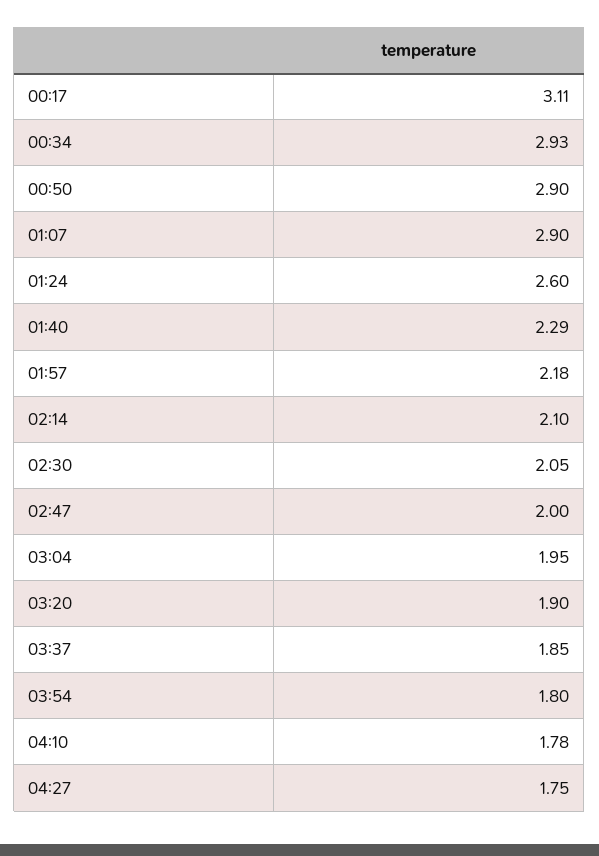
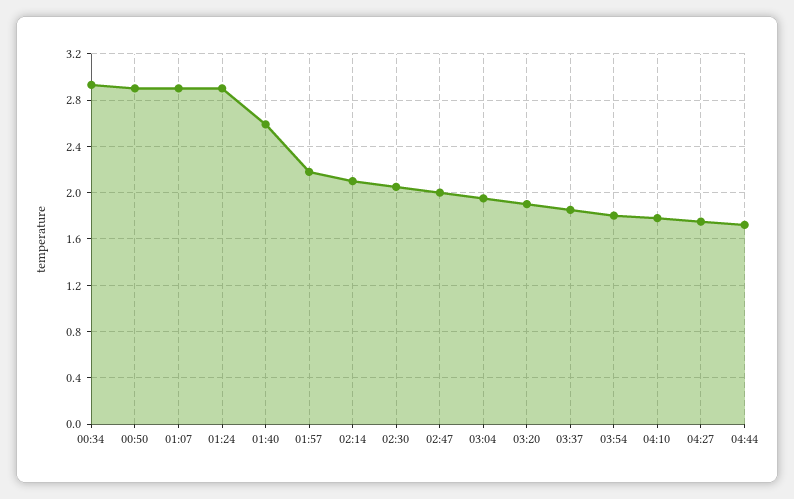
00:17: 3.11 -> none
01:24: 2.6 -> 2.9
01:40: 2.29 -> 2.6
04:44: none -> 1.7

